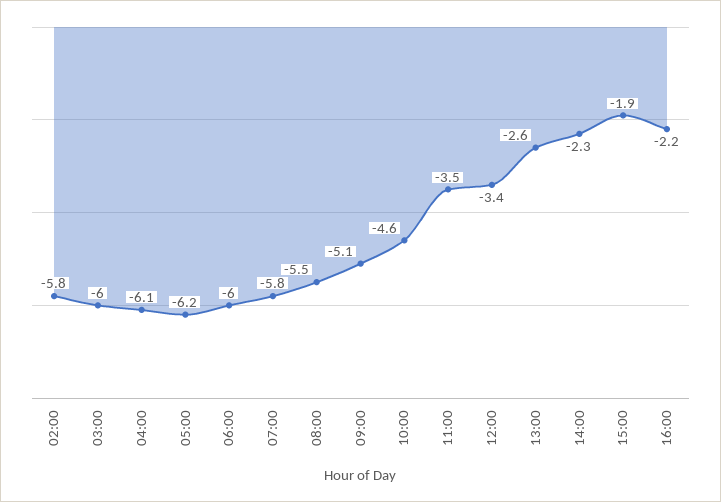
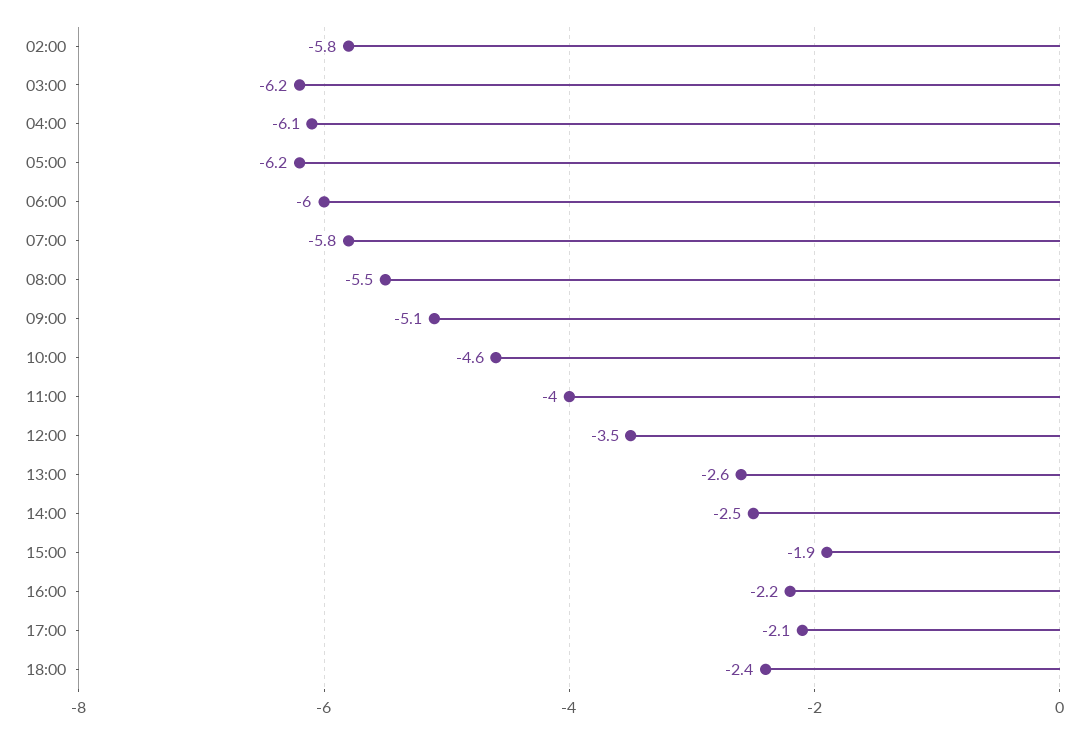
03:00: -6 -> -6.2
11:00: -3.5 -> -4
12:00: -3.4 -> -3.5
14:00: -2.3 -> -2.5
17:00: none -> -2.1
18:00: none -> -2.4

